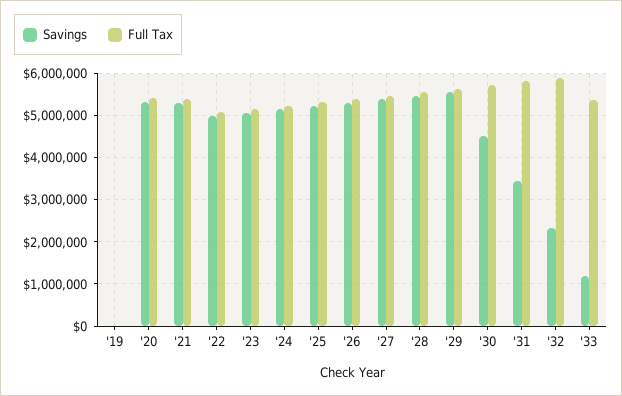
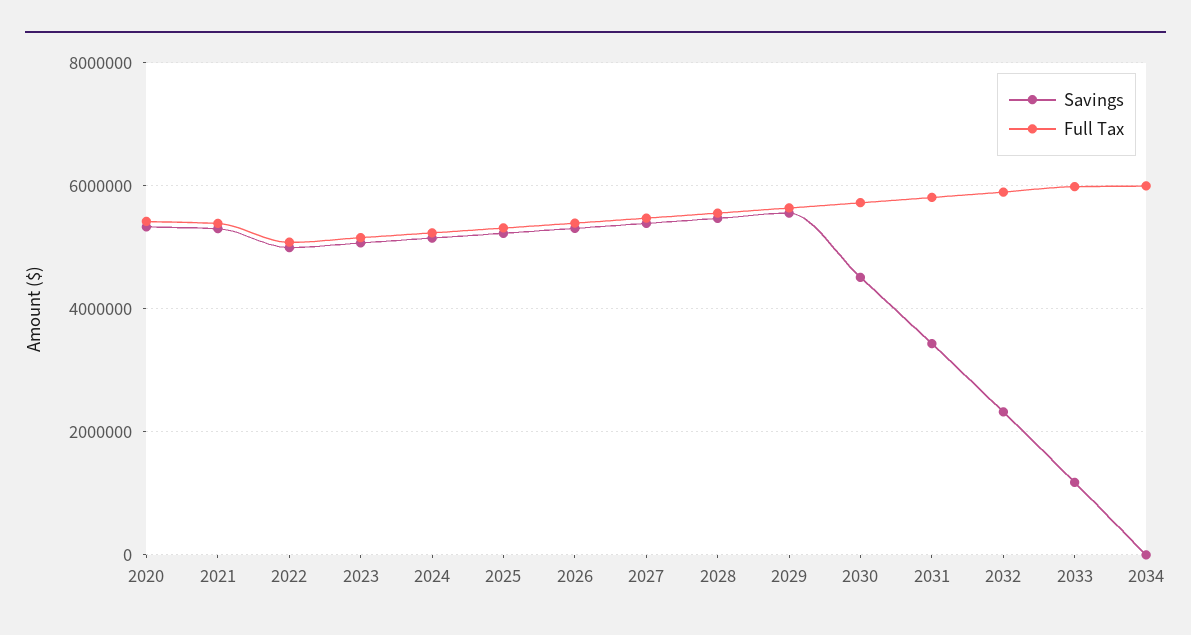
Savings, '19: 0 -> none
Full Tax, '19: 0 -> none
Full Tax, '33: 5400000 -> 6000000
Savings, 2034: none -> 0
Full Tax, 2034: none -> 6000000

